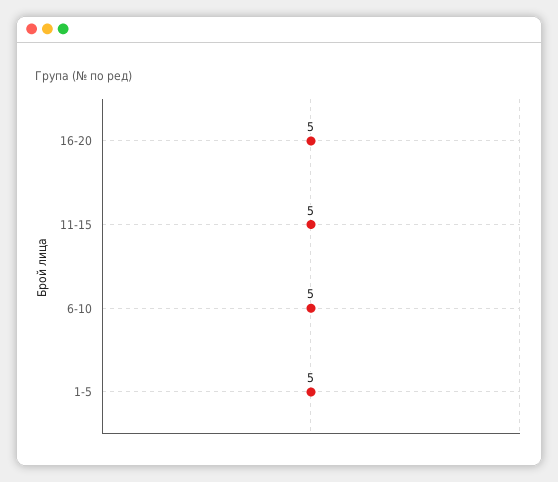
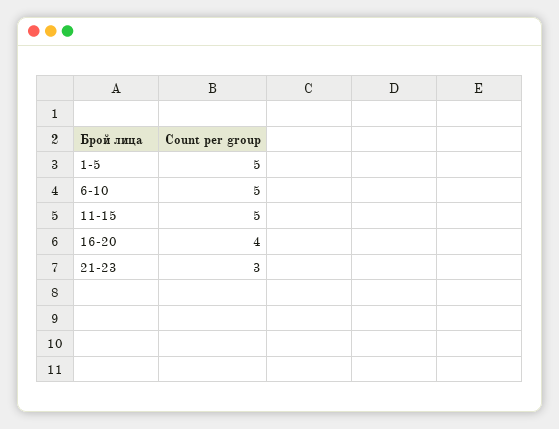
16-20: 5 -> 4
21-23: none -> 3

